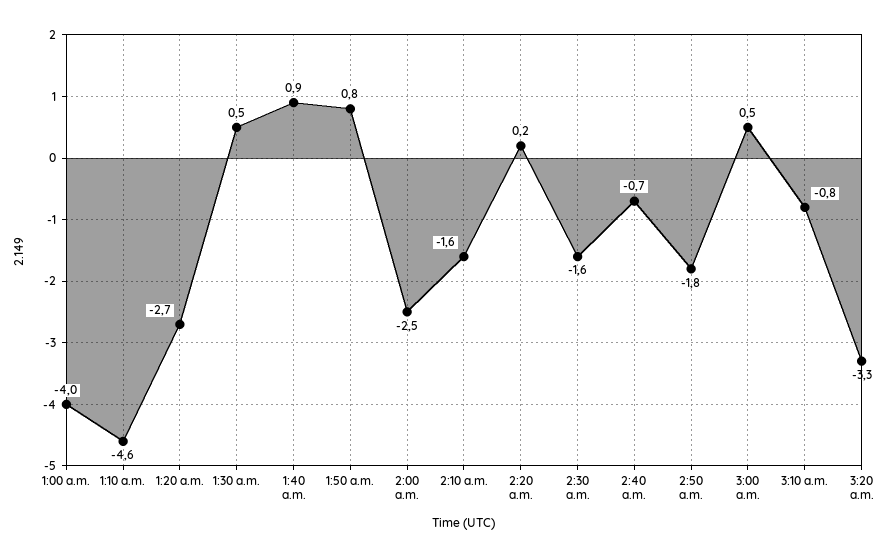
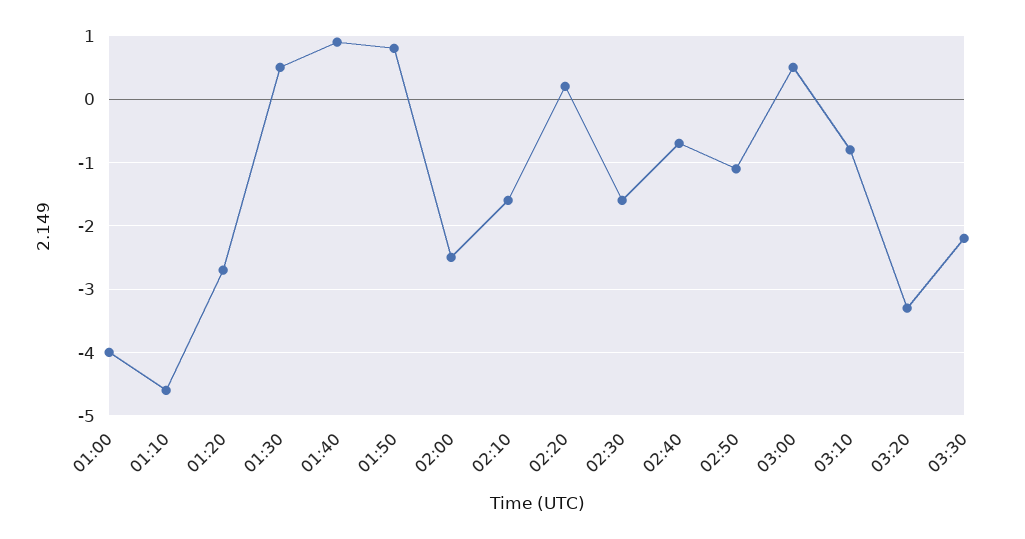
2:50 a.m.: -1.8 -> -1.1
03:30: none -> -2.2

